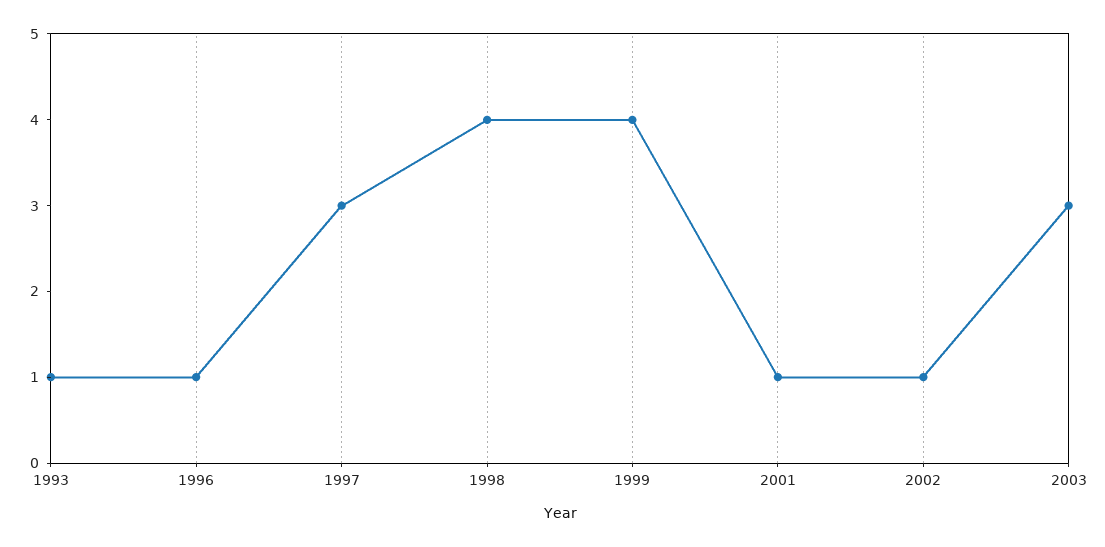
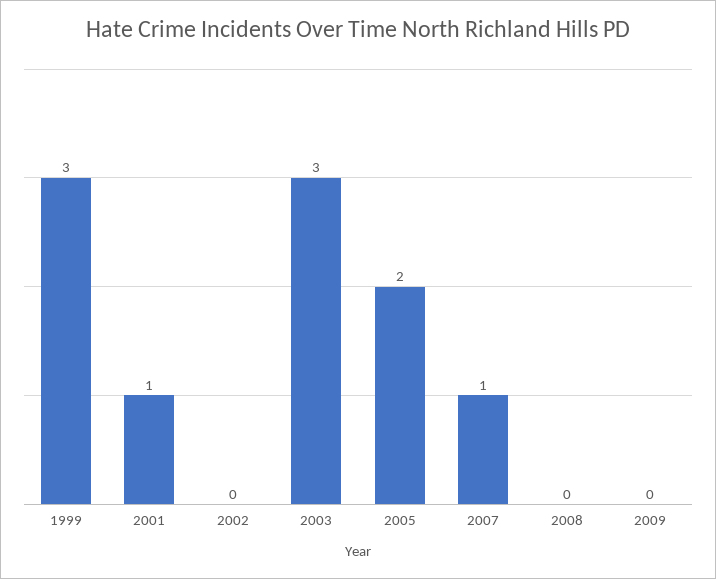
1993: 1 -> none
1996: 1 -> none
1997: 3 -> none
1998: 4 -> none
1999: 4 -> 3
2002: 1 -> 0
2005: none -> 2
2007: none -> 1
2008: none -> 0
2009: none -> 0

